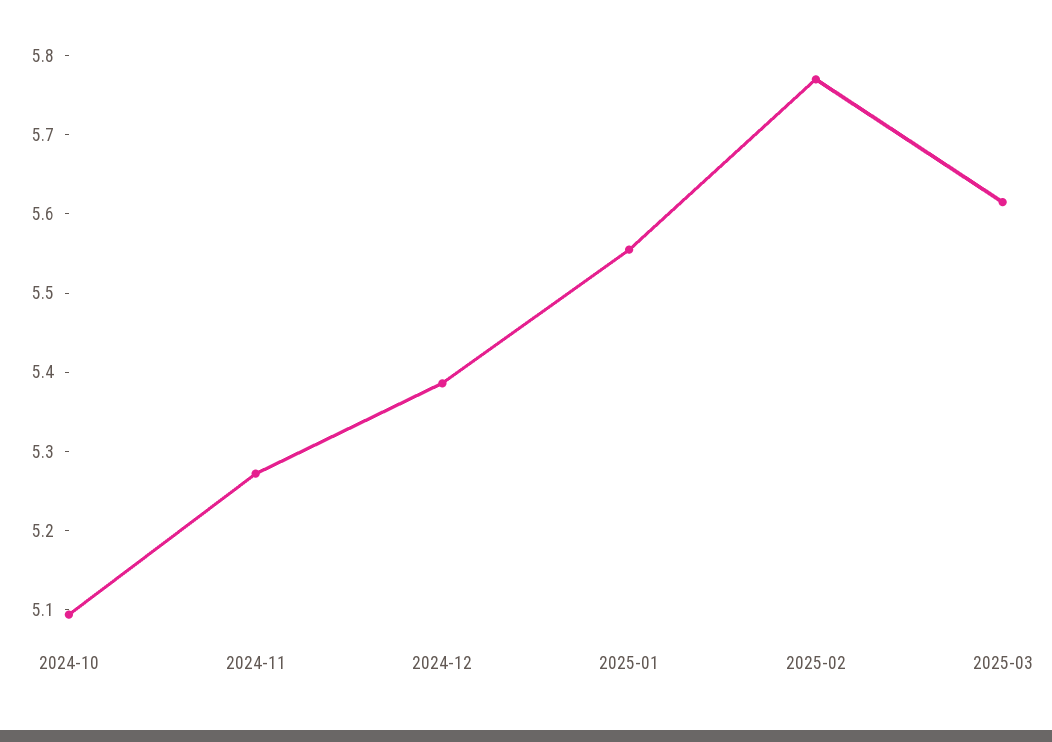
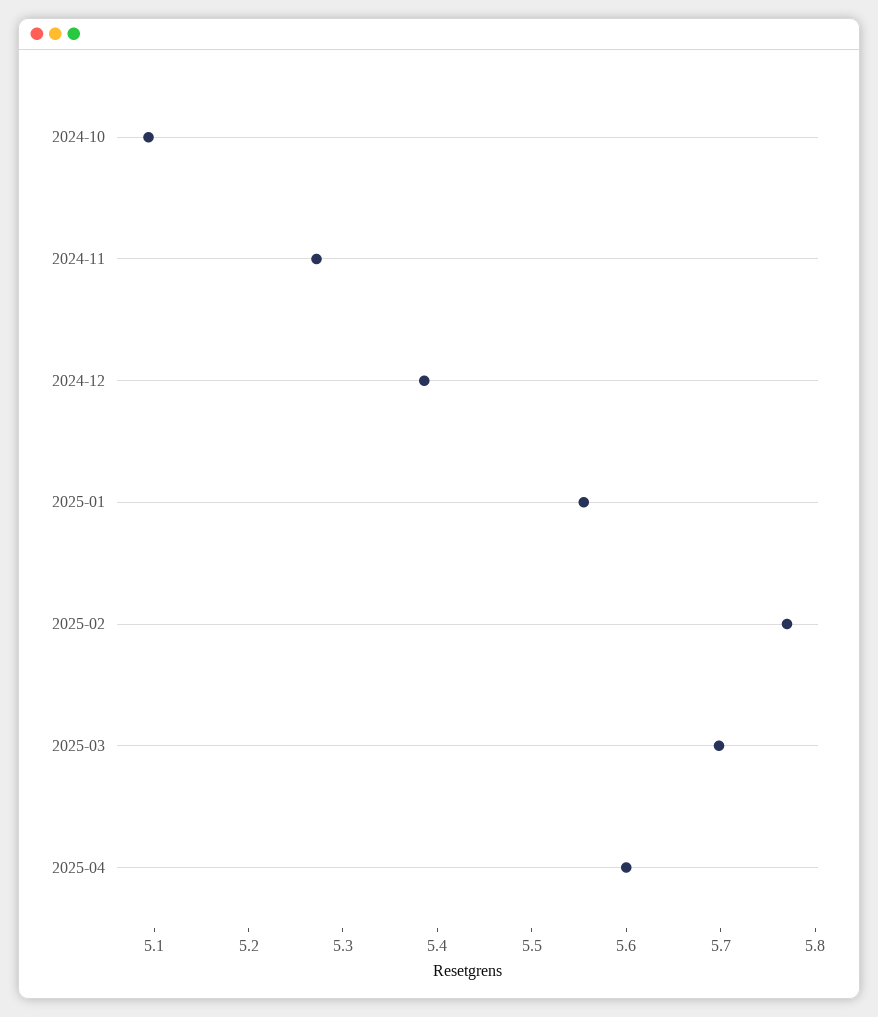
2025-03: 5.62 -> 5.7
2025-04: none -> 5.6

